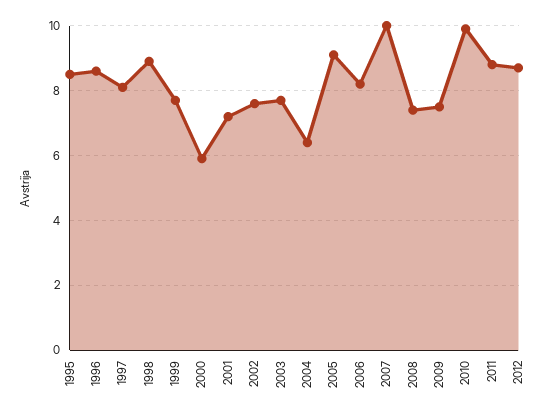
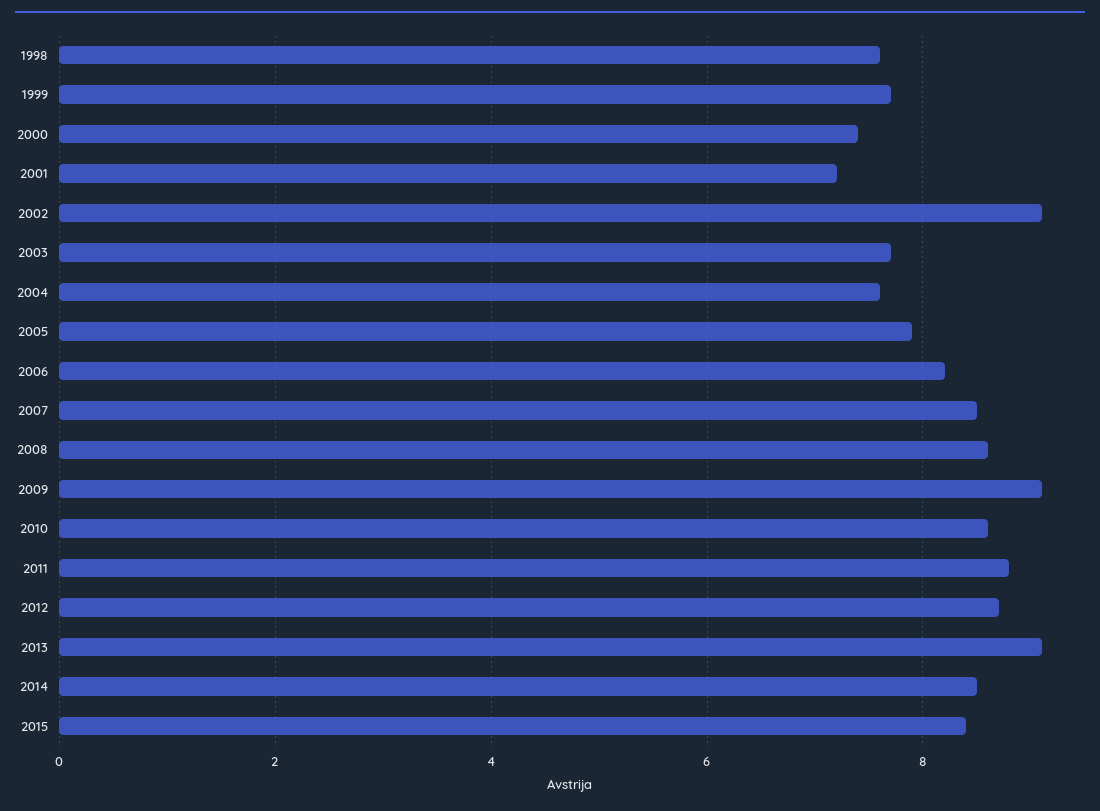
1995: 8.5 -> none
1996: 8.5 -> none
1997: 8 -> none
1998: 9 -> 7.5
2000: 6 -> 7.5
2002: 7.5 -> 9
2004: 6.5 -> 7.5
2005: 9 -> 8
2007: 10 -> 8.5
2008: 7.5 -> 8.5
2009: 7.5 -> 9
2010: 10 -> 8.5
2013: none -> 9
2014: none -> 8.5
2015: none -> 8.5

